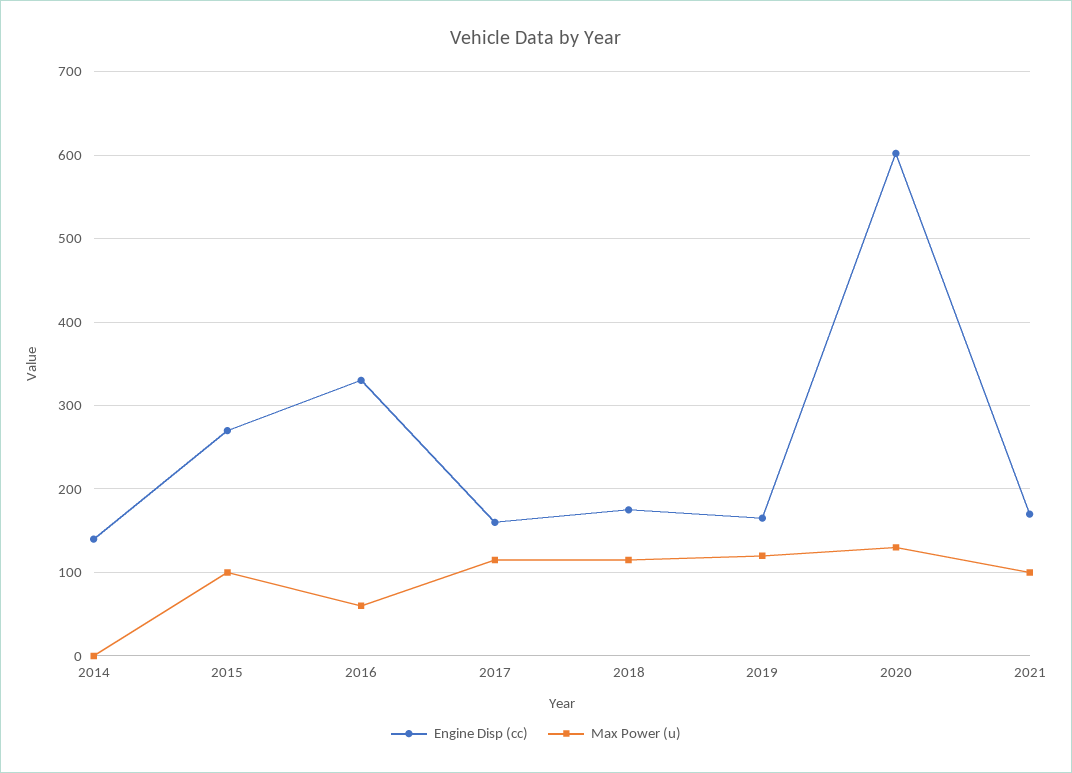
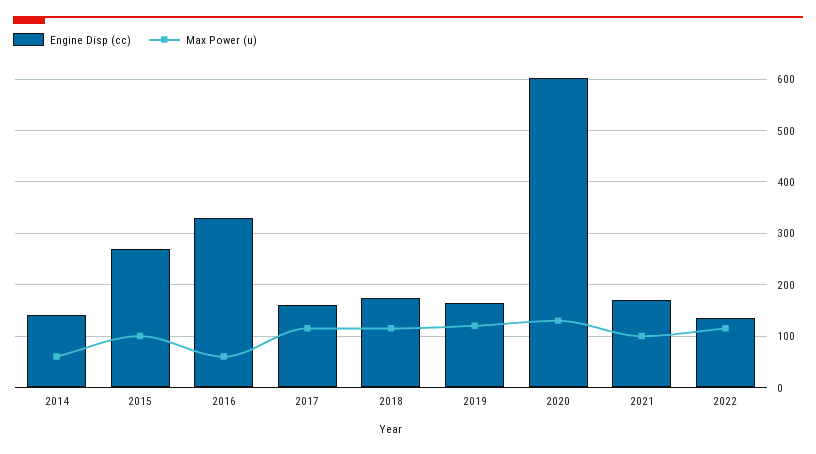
Max Power (u), 2014: 0 -> 60
Engine Disp (cc), 2022: none -> 140
Max Power (u), 2022: none -> 120

